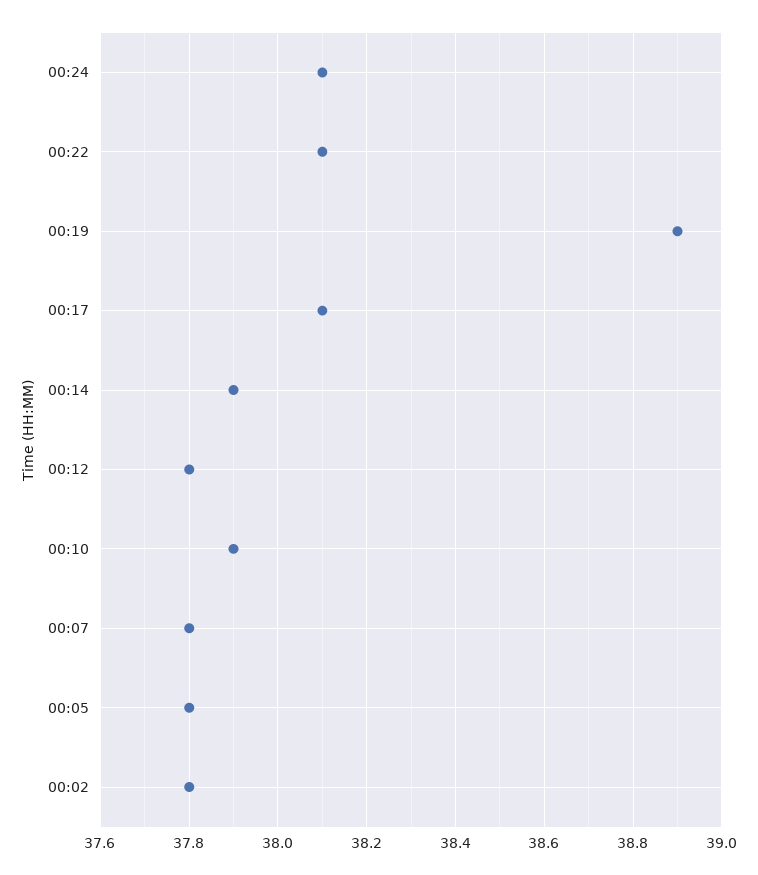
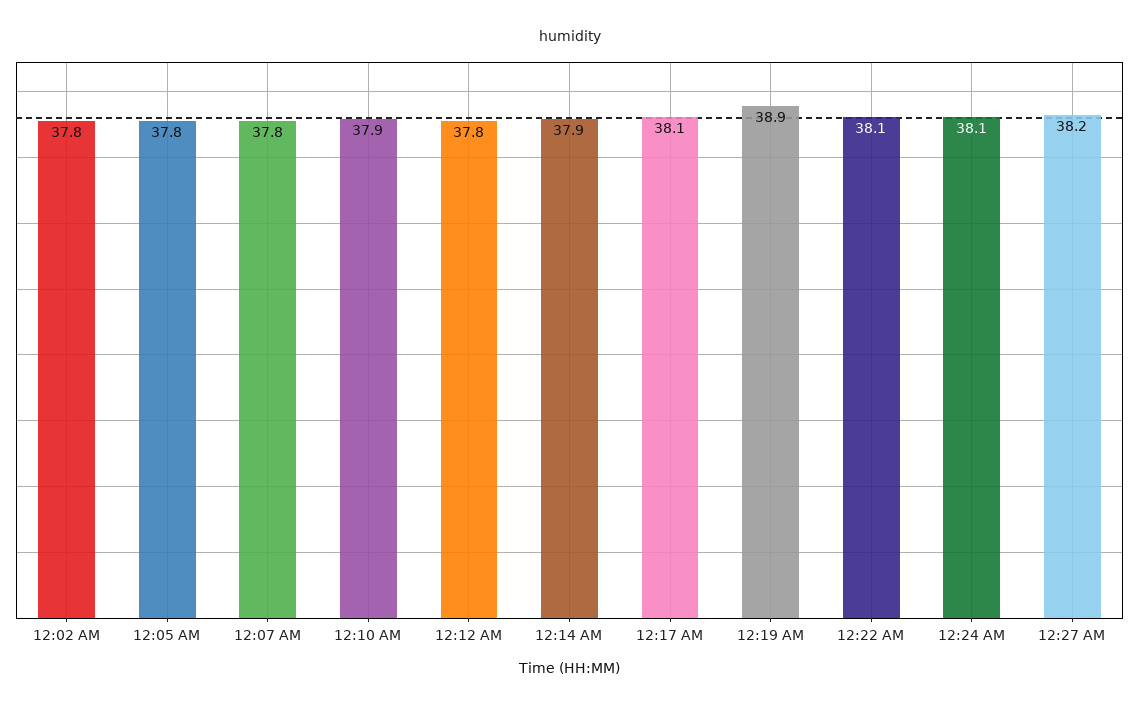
12:27 AM: none -> 38.2

